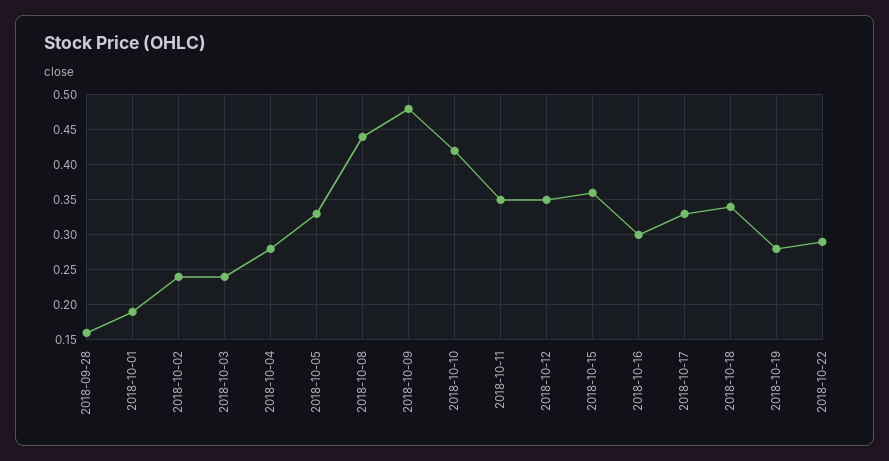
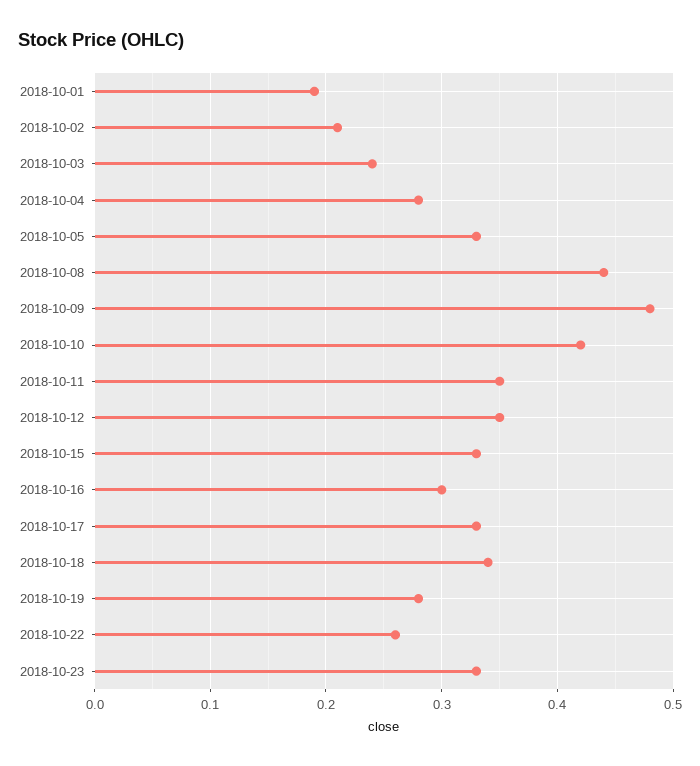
2018-09-28: 0.16 -> none
2018-10-02: 0.24 -> 0.21
2018-10-15: 0.36 -> 0.33
2018-10-22: 0.29 -> 0.26
2018-10-23: none -> 0.33

